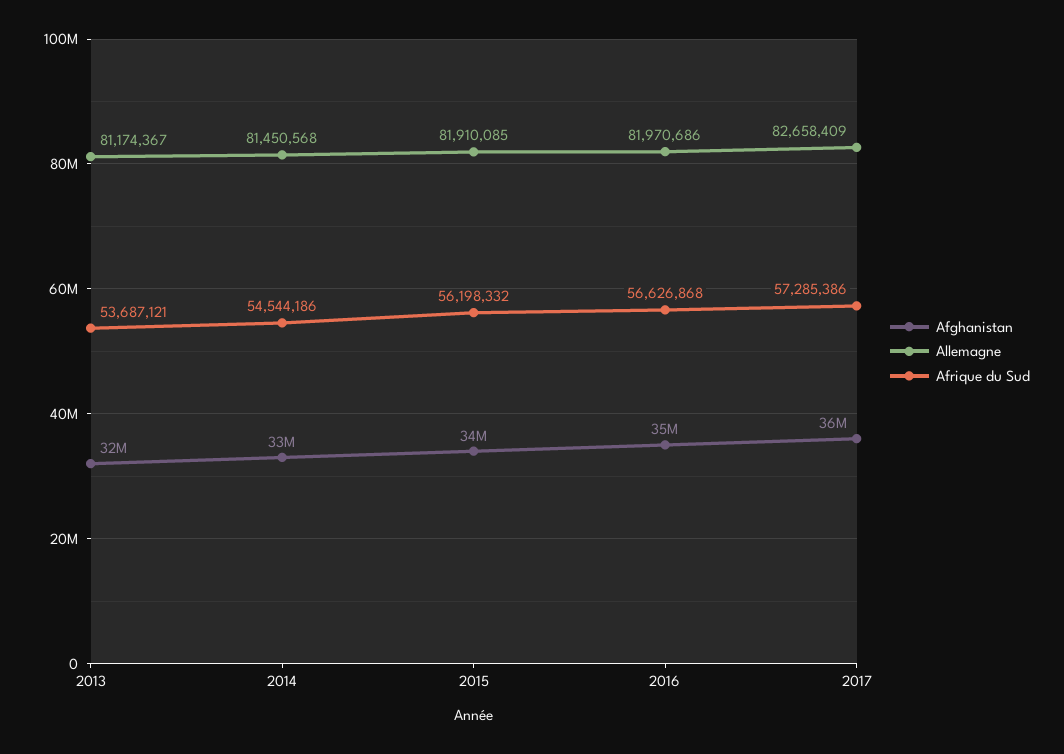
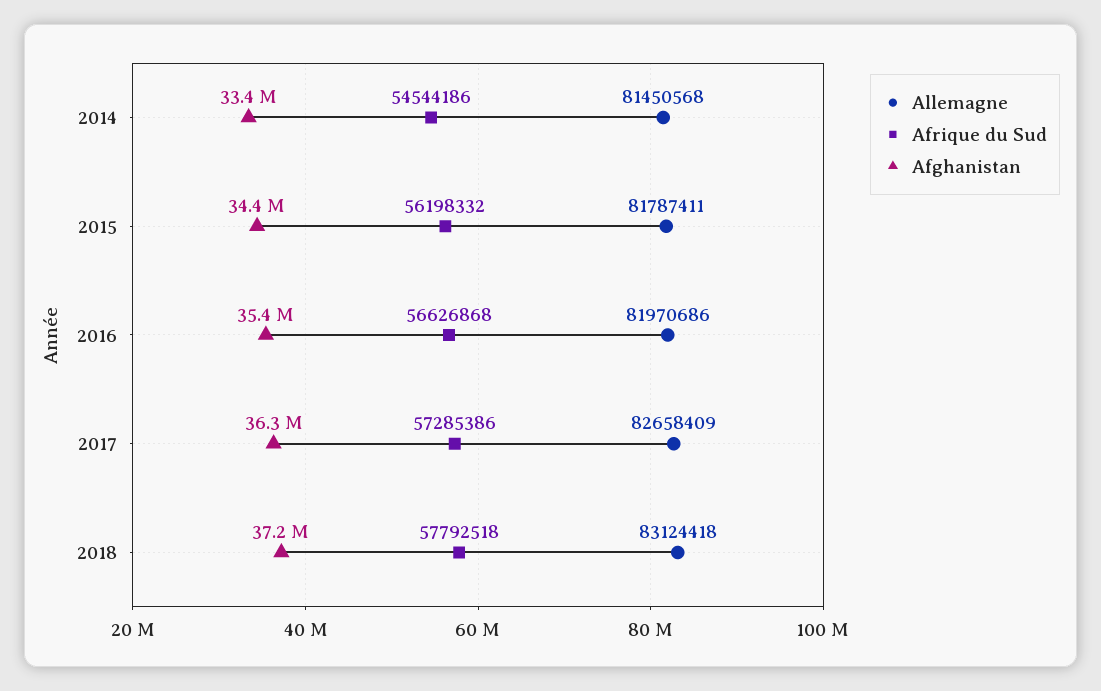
Afghanistan, 2013: 32000000 -> none
Allemagne, 2013: 81174367 -> none
Afrique du Sud, 2013: 53687121 -> none
Allemagne, 2015: 81910085 -> 81787411
Allemagne, 2018: none -> 83124418
Afrique du Sud, 2018: none -> 57792518
Afghanistan, 2018: none -> 37200000

